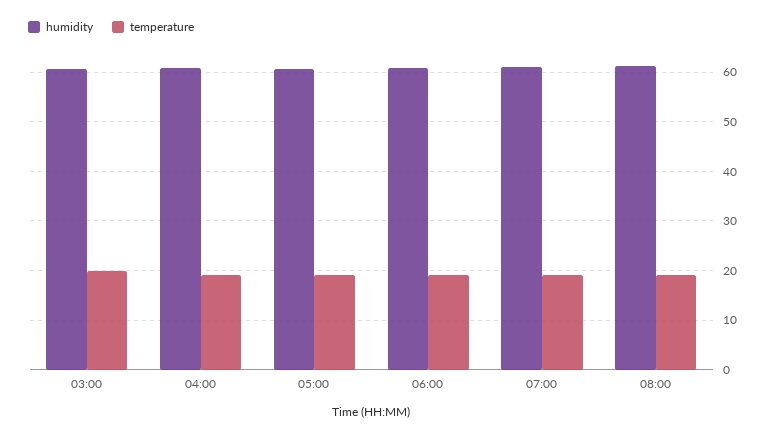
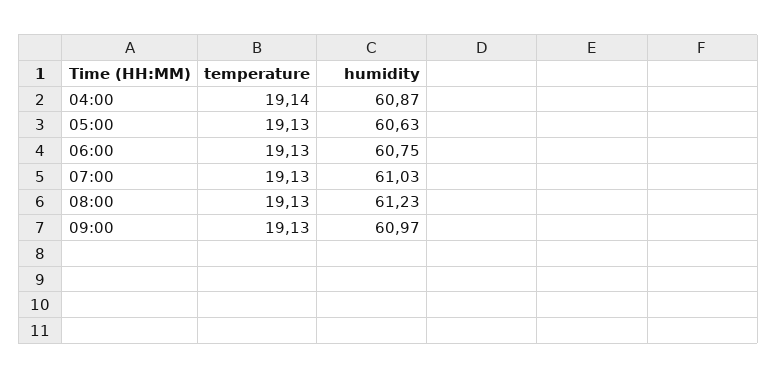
humidity, 03:00: 60 -> none
temperature, 03:00: 20 -> none
temperature, 09:00: none -> 19.13
humidity, 09:00: none -> 60.97

